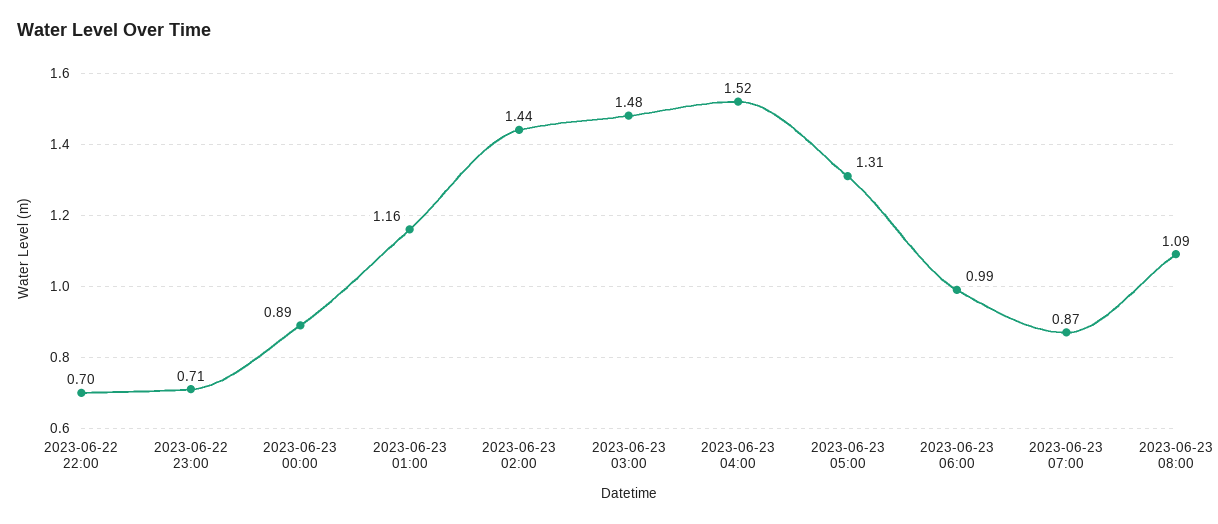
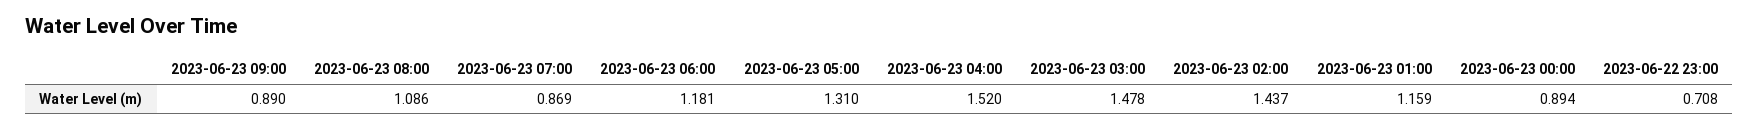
2023-06-22 22:00: 0.7 -> none
2023-06-23 06:00: 0.99 -> 1.181
2023-06-23 09:00: none -> 0.89

